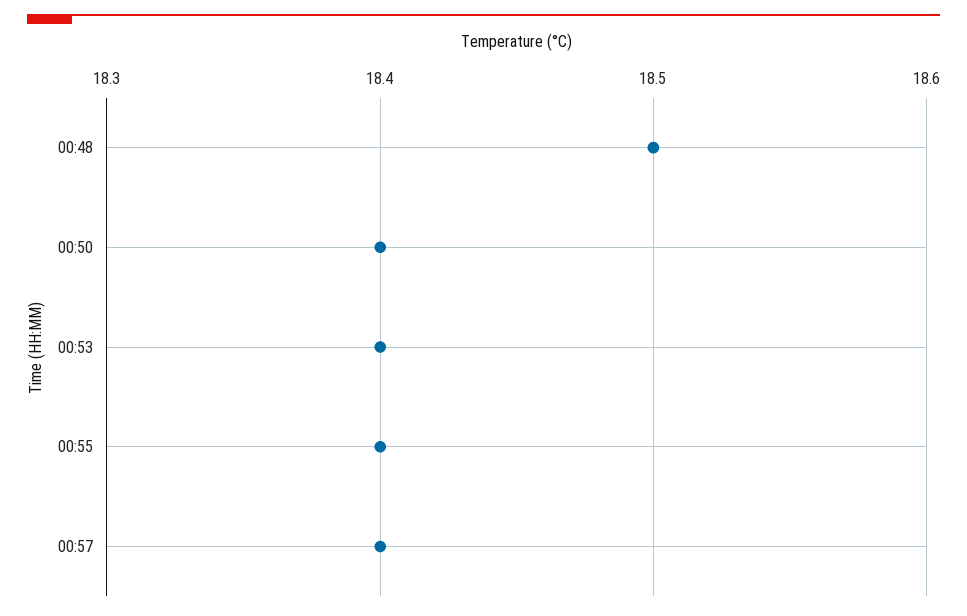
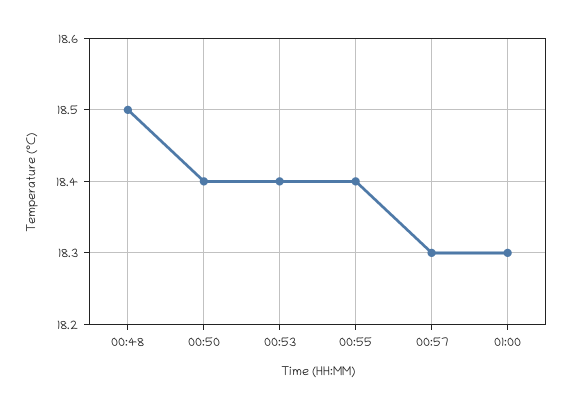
00:57: 18.4 -> 18.3
01:00: none -> 18.3

